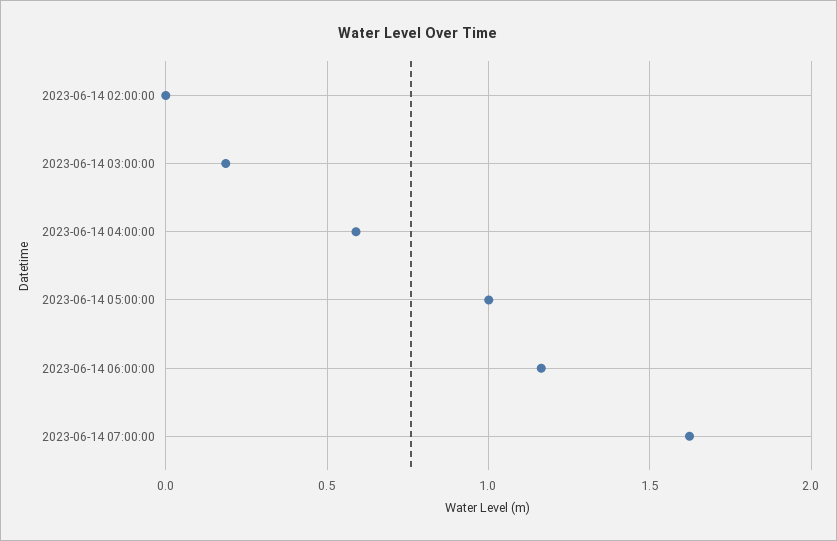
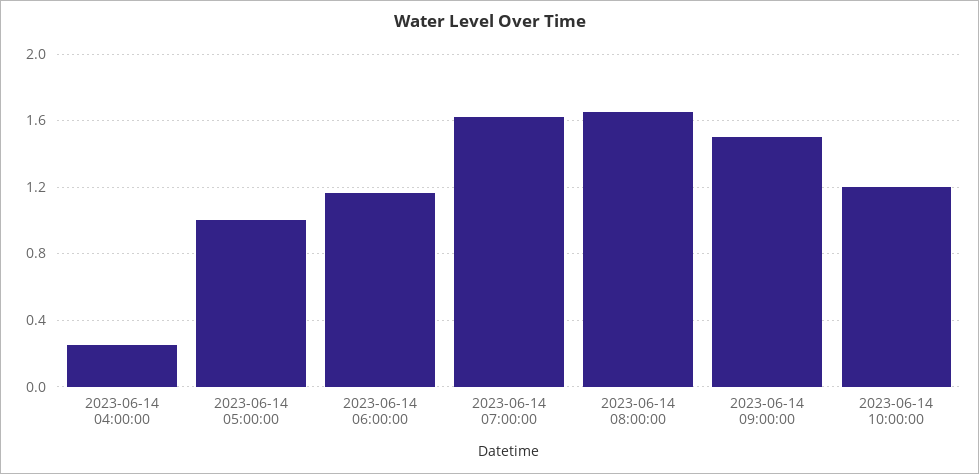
2023-06-14 02:00:00: 0 -> none
2023-06-14 03:00:00: 0.2 -> none
2023-06-14 04:00:00: 0.6 -> 0.25
2023-06-14 08:00:00: none -> 1.65
2023-06-14 09:00:00: none -> 1.5
2023-06-14 10:00:00: none -> 1.2

